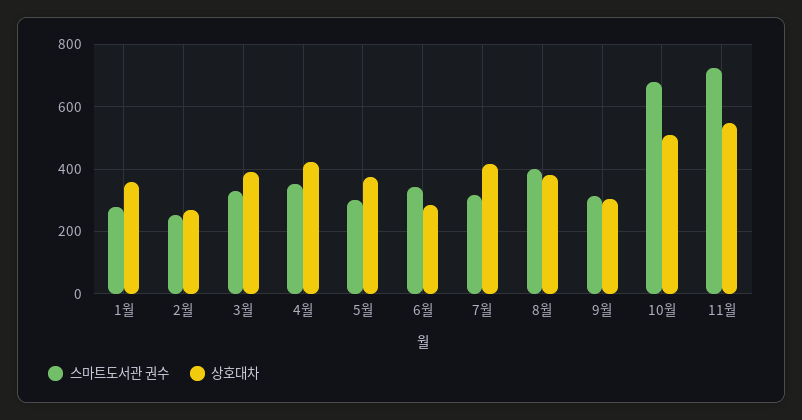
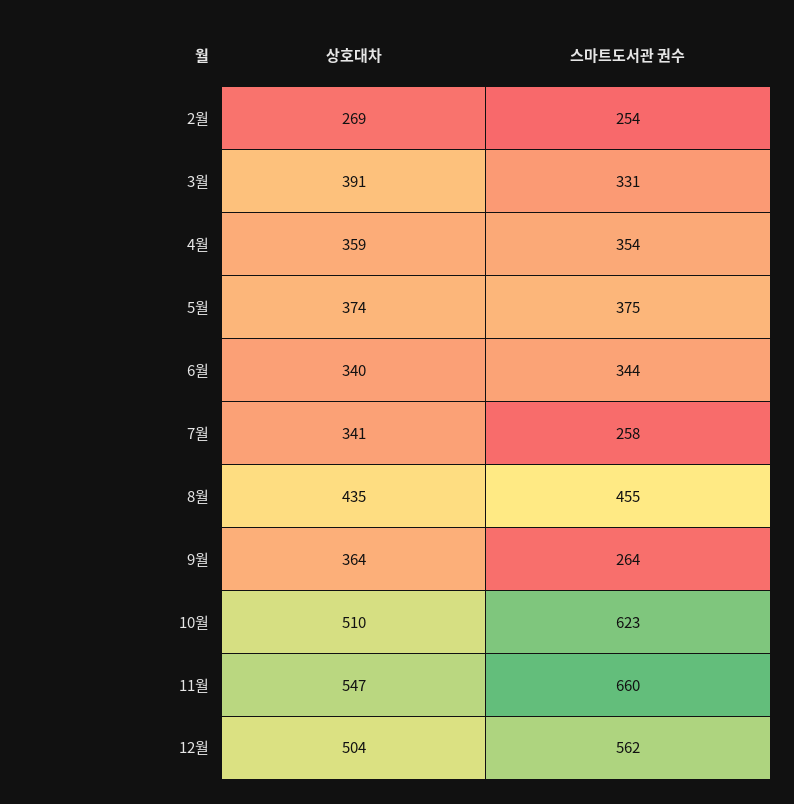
스마트도서관 권수, 1월: 280 -> none
상호대차, 1월: 360 -> none
상호대차, 4월: 420 -> 359
스마트도서관 권수, 5월: 300 -> 375
상호대차, 6월: 280 -> 340
스마트도서관 권수, 7월: 320 -> 258
상호대차, 7월: 420 -> 341
스마트도서관 권수, 8월: 400 -> 455
상호대차, 8월: 380 -> 435
스마트도서관 권수, 9월: 320 -> 264
상호대차, 9월: 300 -> 364
스마트도서관 권수, 10월: 680 -> 623
스마트도서관 권수, 11월: 720 -> 660
상호대차, 12월: none -> 504
스마트도서관 권수, 12월: none -> 562

